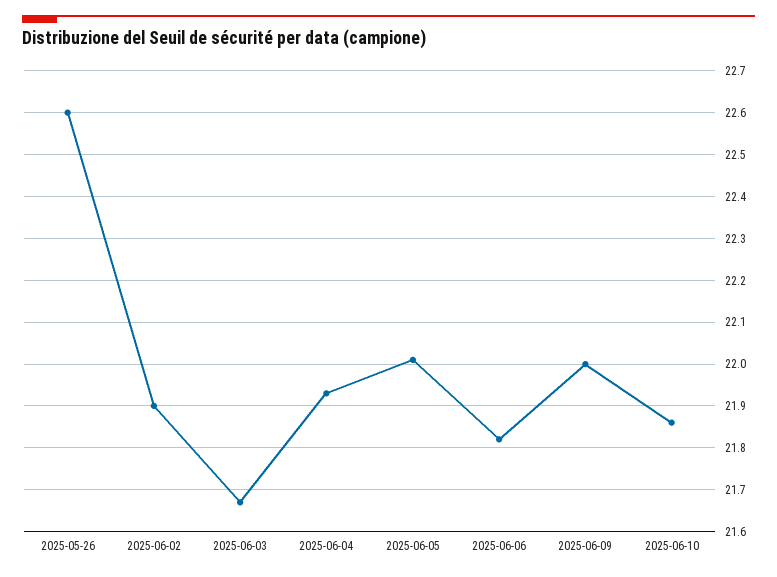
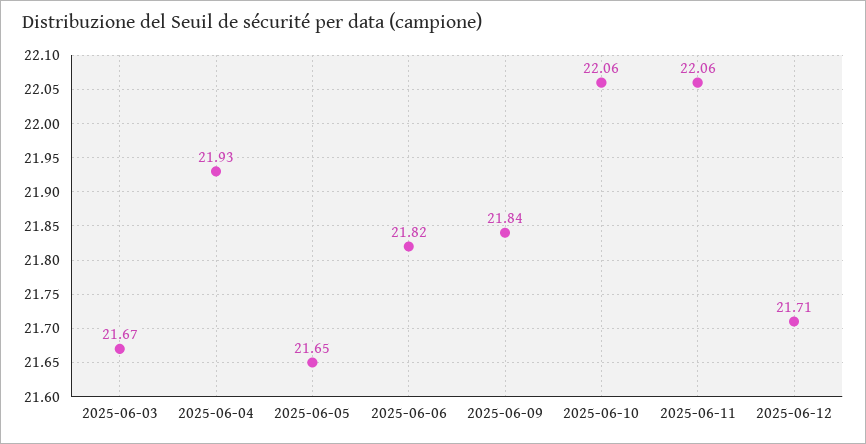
2025-05-26: 22.6 -> none
2025-06-02: 21.9 -> none
2025-06-05: 22 -> 21.65
2025-06-09: 22 -> 21.84
2025-06-10: 21.85 -> 22.06
2025-06-11: none -> 22.06
2025-06-12: none -> 21.71

